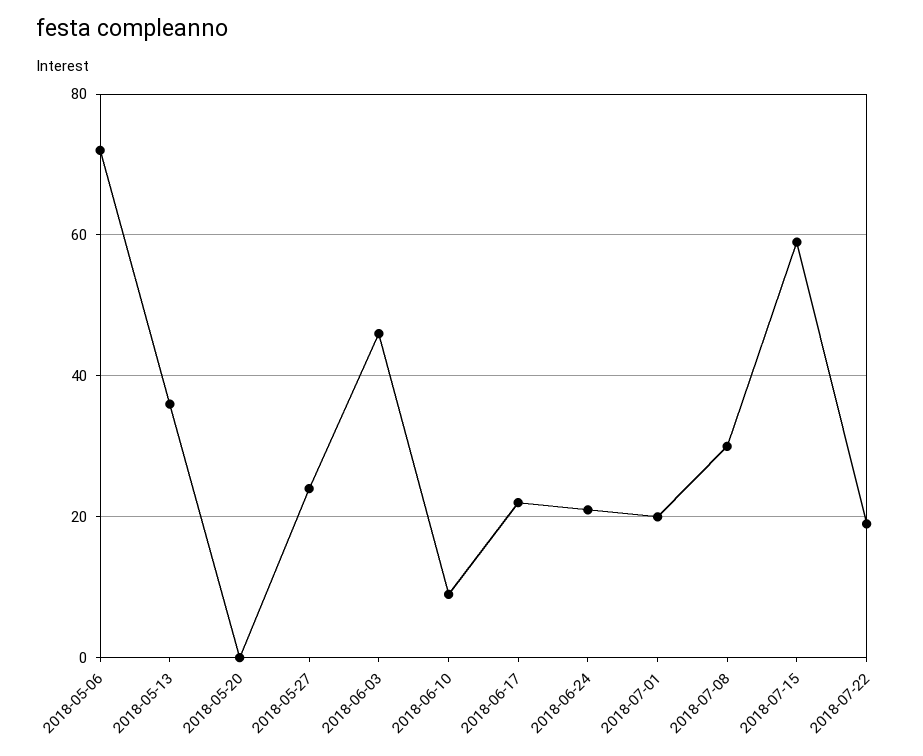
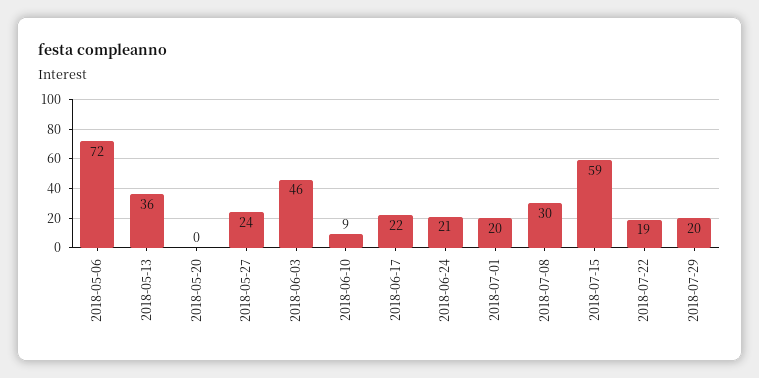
2018-07-29: none -> 20

